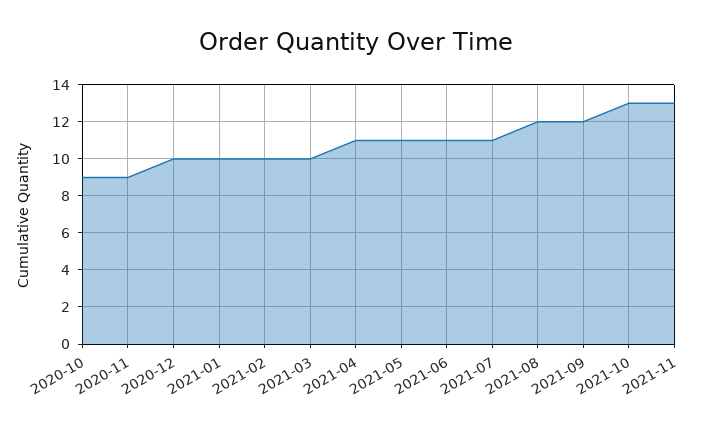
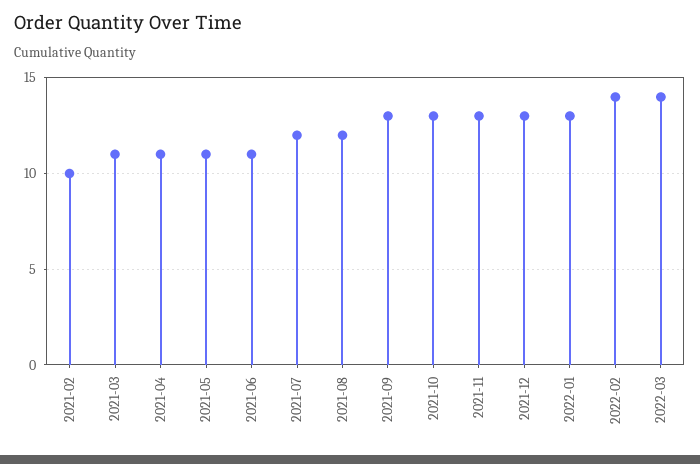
2020-10: 9 -> none
2020-11: 9 -> none
2020-12: 10 -> none
2021-01: 10 -> none
2021-03: 10 -> 11
2021-07: 11 -> 12
2021-09: 12 -> 13
2021-12: none -> 13
2022-01: none -> 13
2022-02: none -> 14
2022-03: none -> 14

